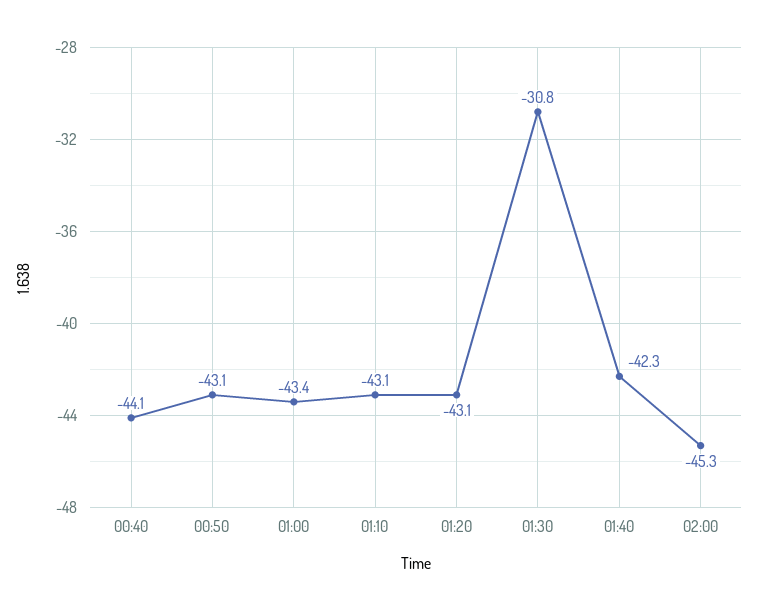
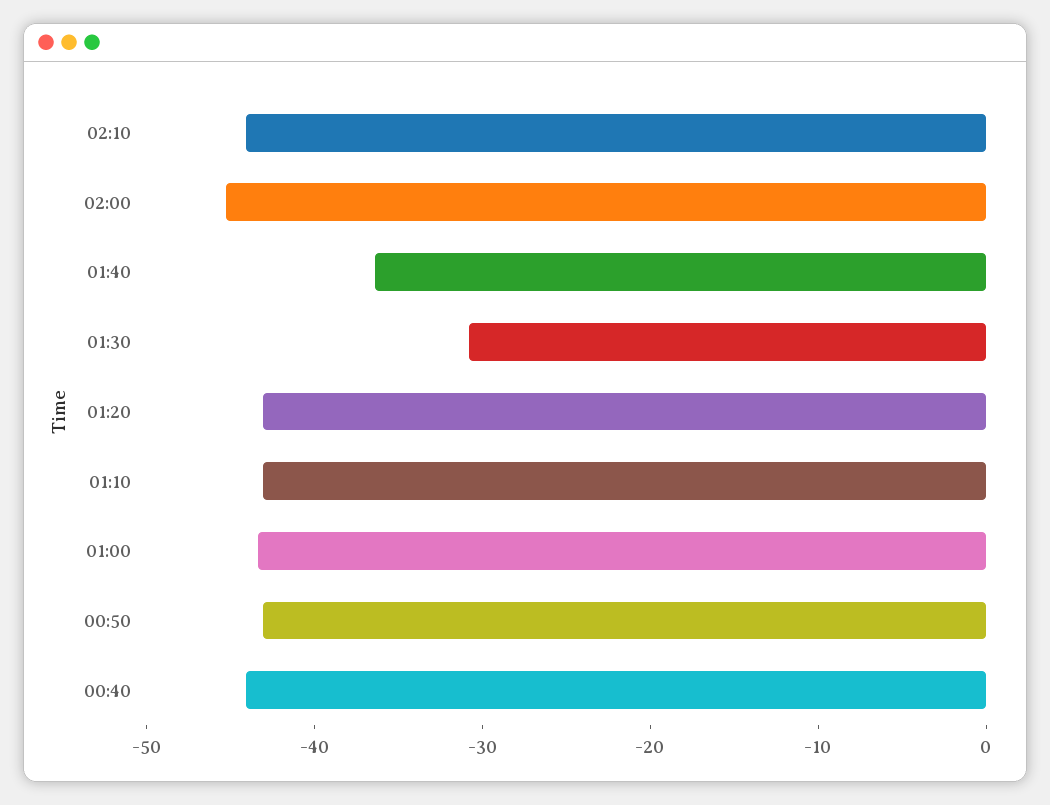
01:40: -42.3 -> -36
02:10: none -> -44

